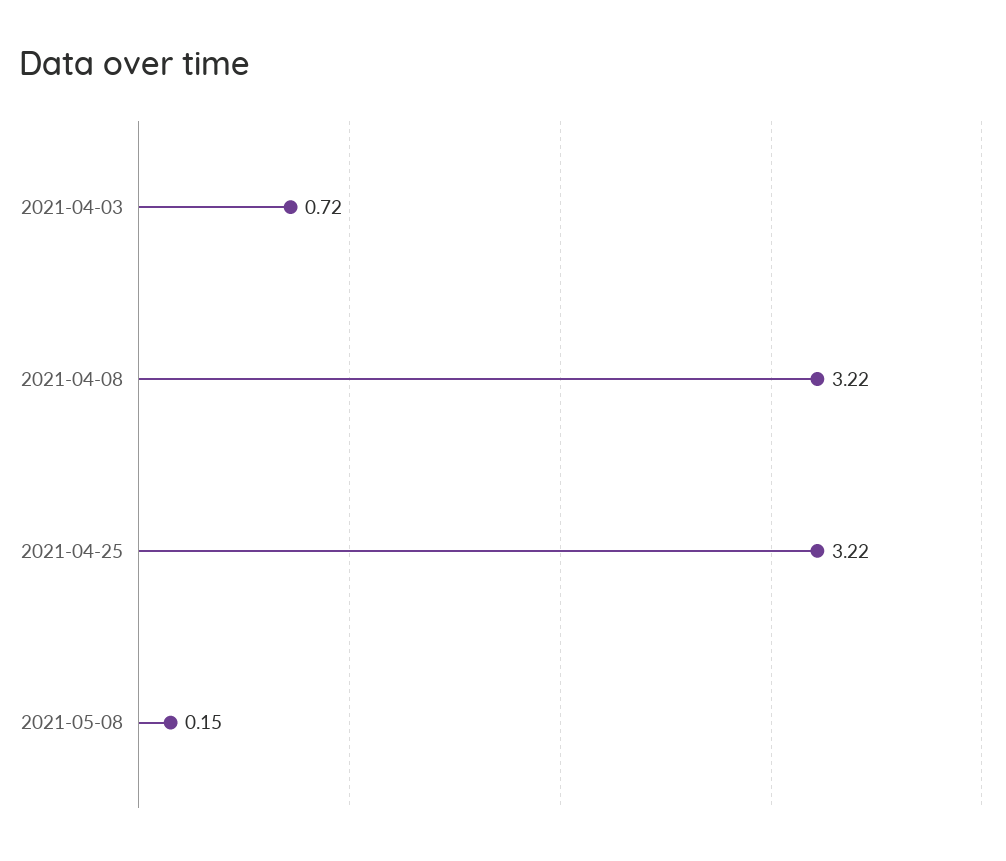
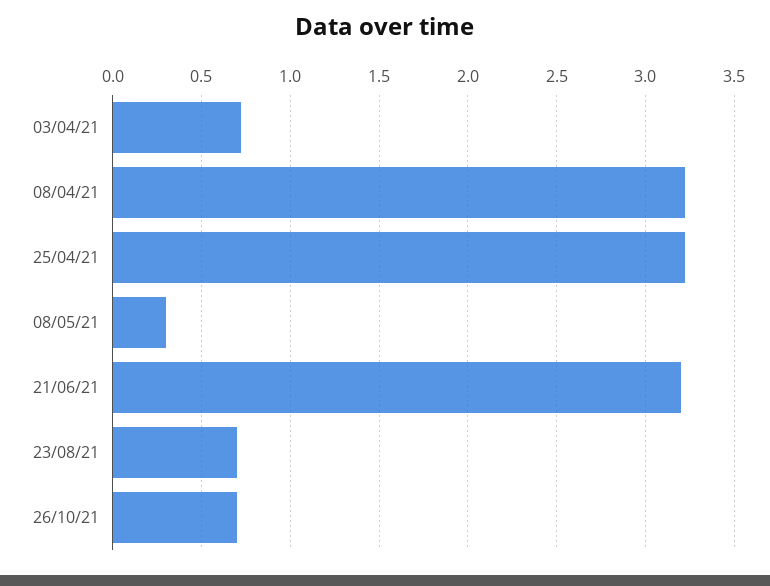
2021-05-08: 0.15 -> 0.3
21/06/21: none -> 3.2
23/08/21: none -> 0.7
26/10/21: none -> 0.7

